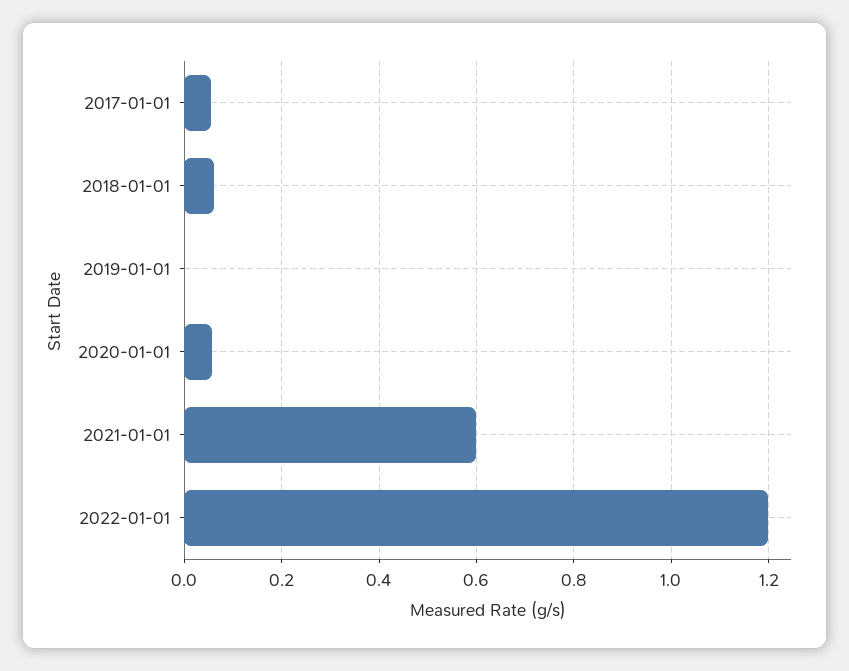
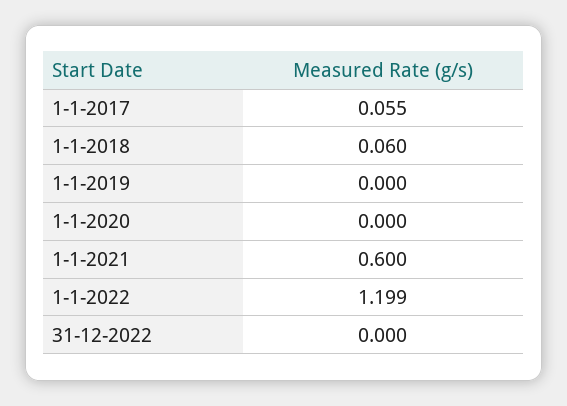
2020-01-01: 0.06 -> 0
31-12-2022: none -> 0

